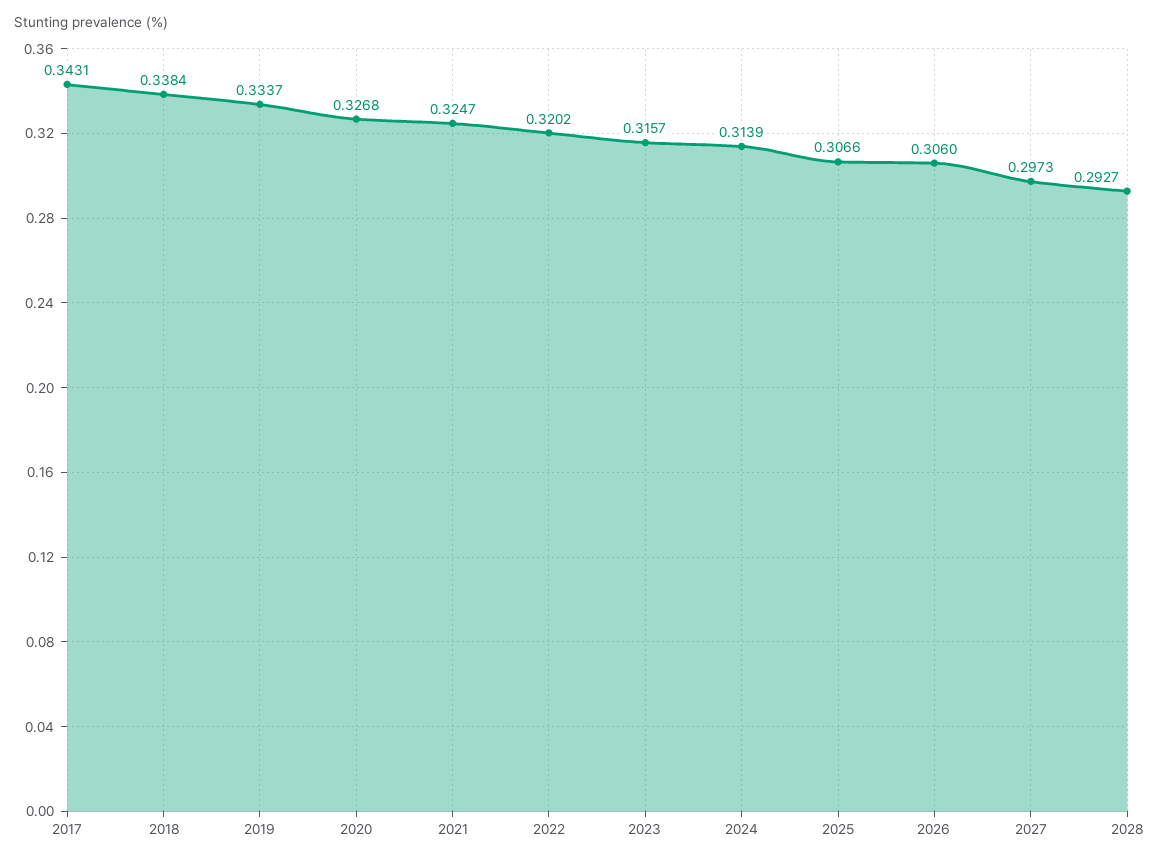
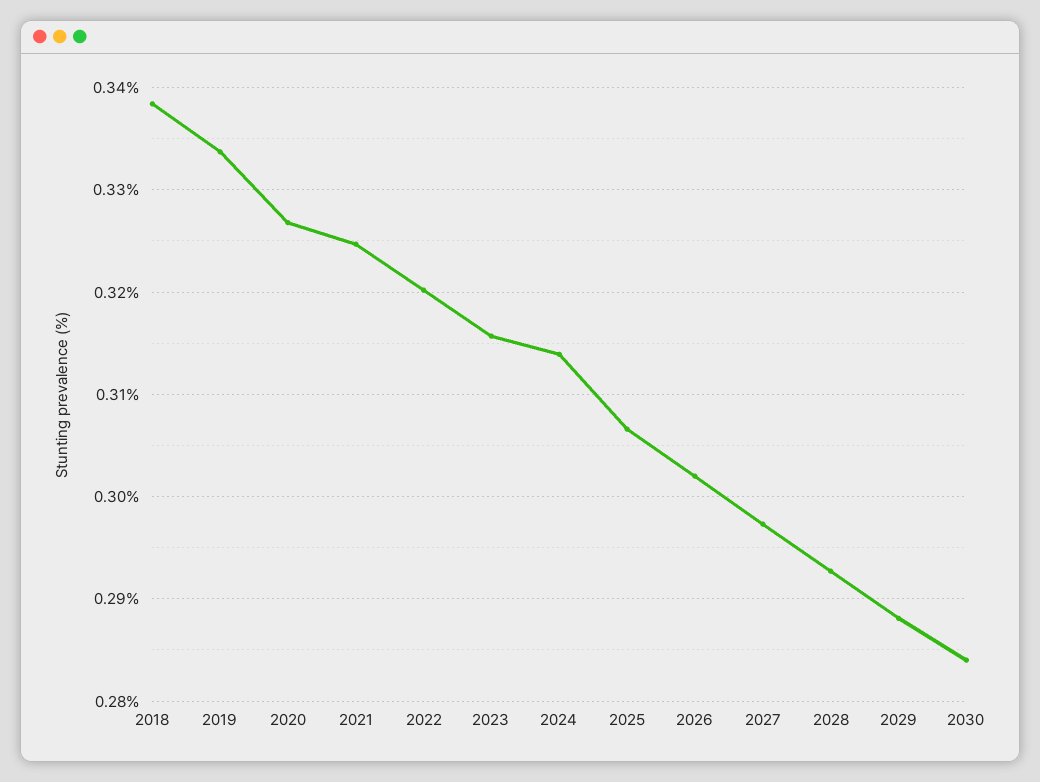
2017: 0.3431 -> none
2026: 0.306 -> 0.302
2029: none -> 0.288
2030: none -> 0.284

